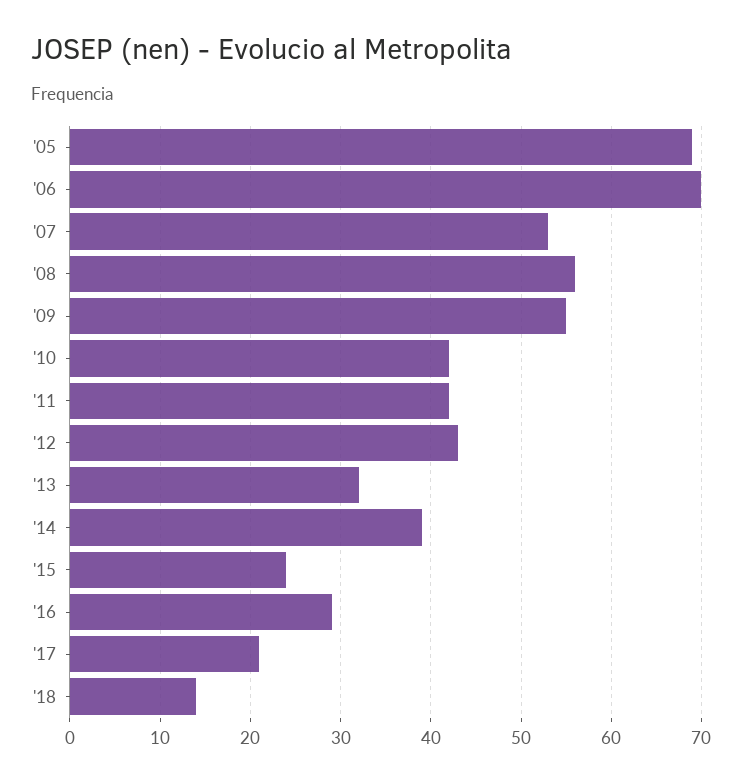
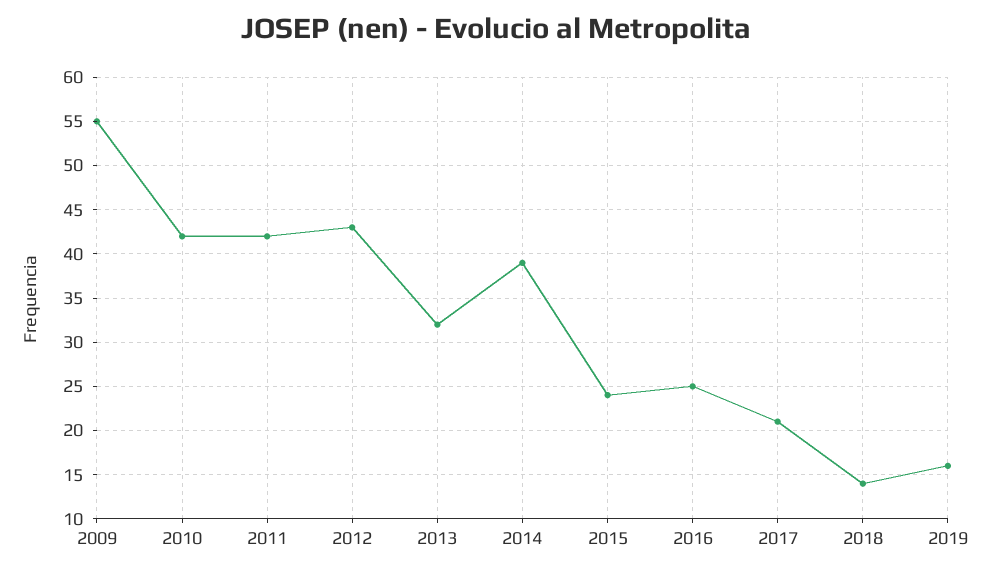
'05: 69 -> none
'06: 70 -> none
'07: 53 -> none
'08: 56 -> none
'16: 29 -> 25
2019: none -> 16

